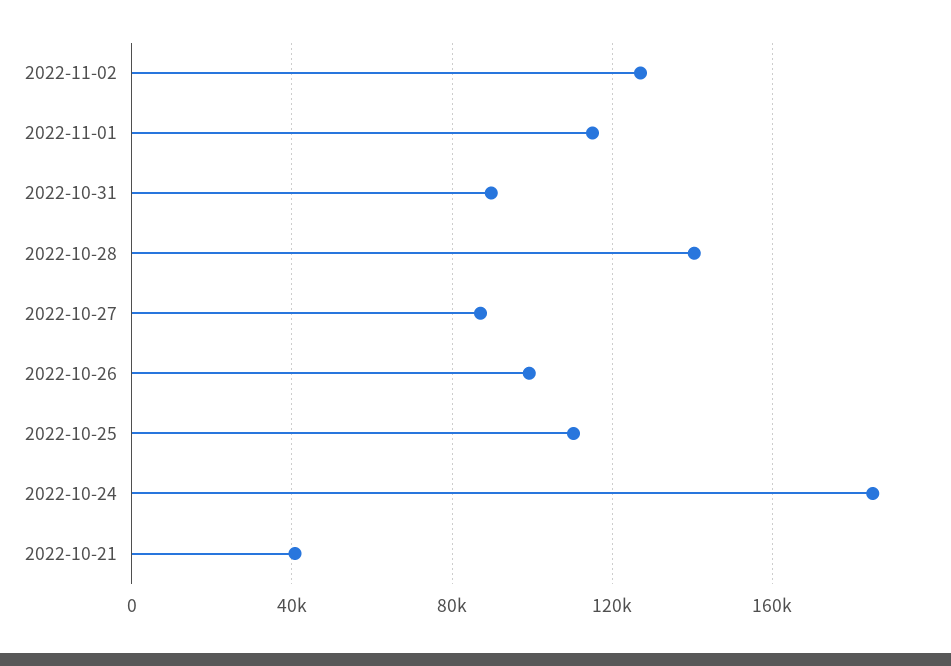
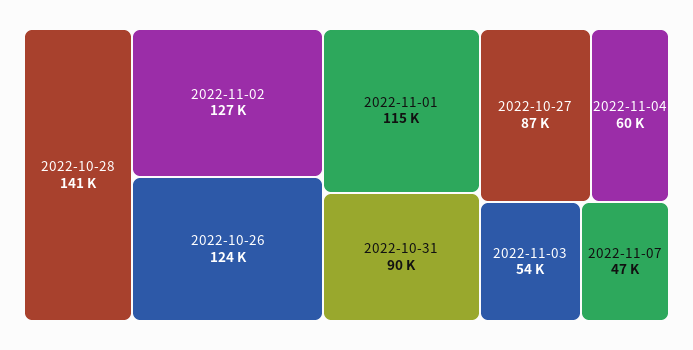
2022-10-26: 100000 -> 124000
2022-10-25: 110000 -> none
2022-10-24: 185000 -> none
2022-10-21: 40000 -> none
2022-11-04: none -> 60000
2022-11-03: none -> 54000
2022-11-07: none -> 47000

